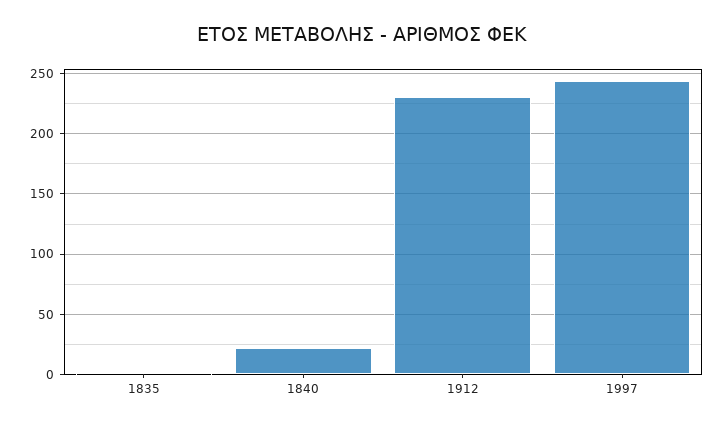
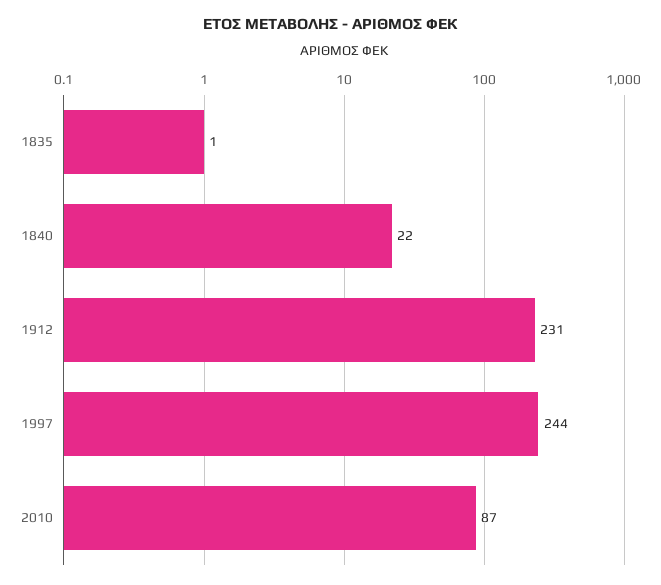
2010: none -> 87

